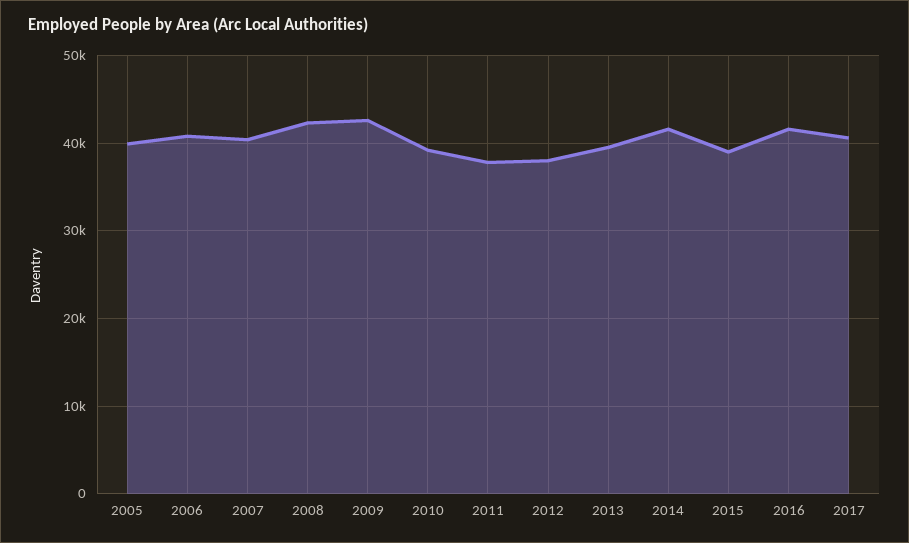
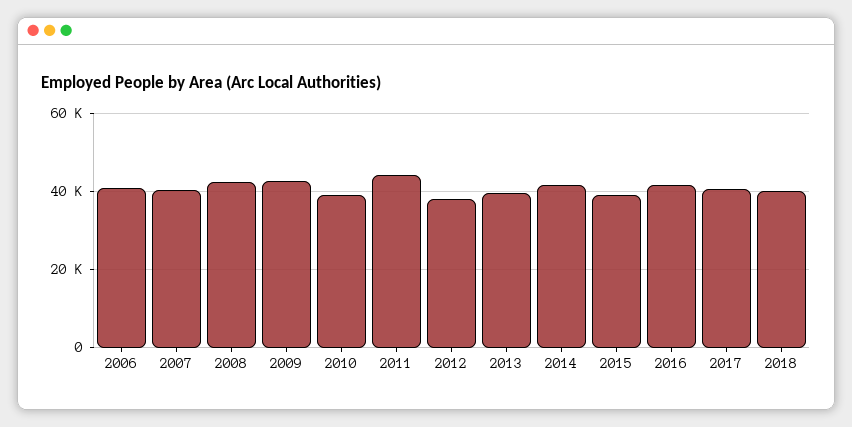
2005: 40000 -> none
2011: 38000 -> 44000
2018: none -> 40000

